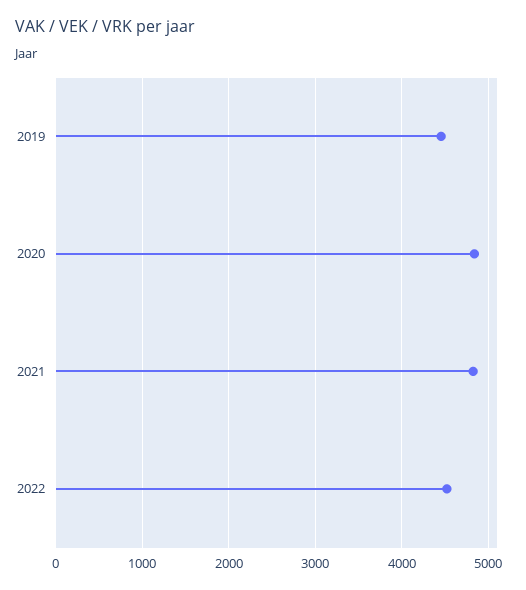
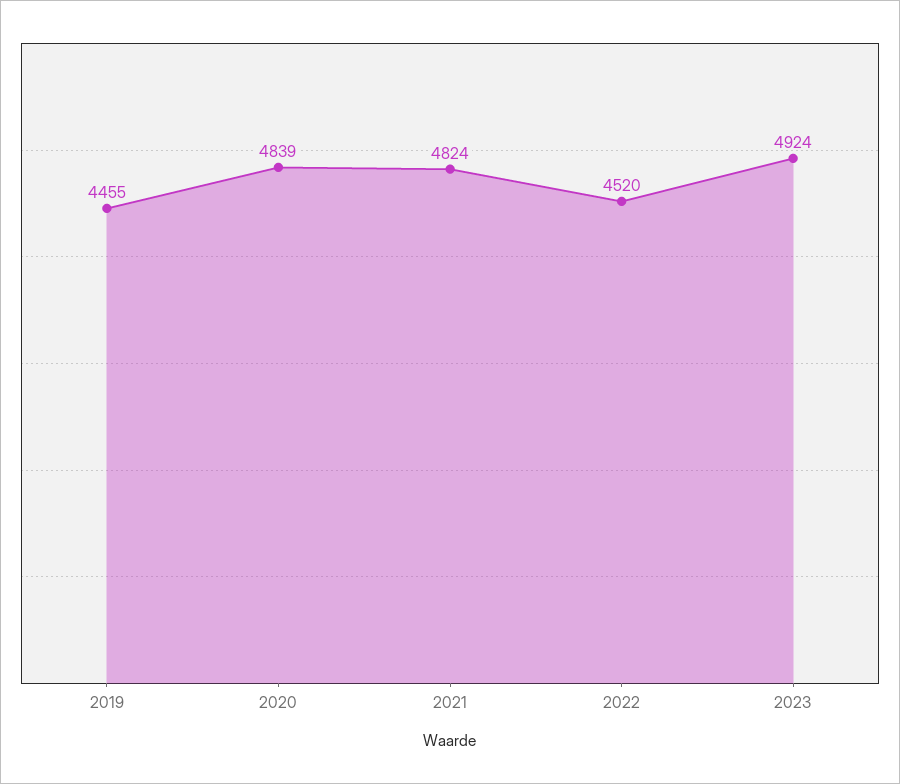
2023: none -> 4924

